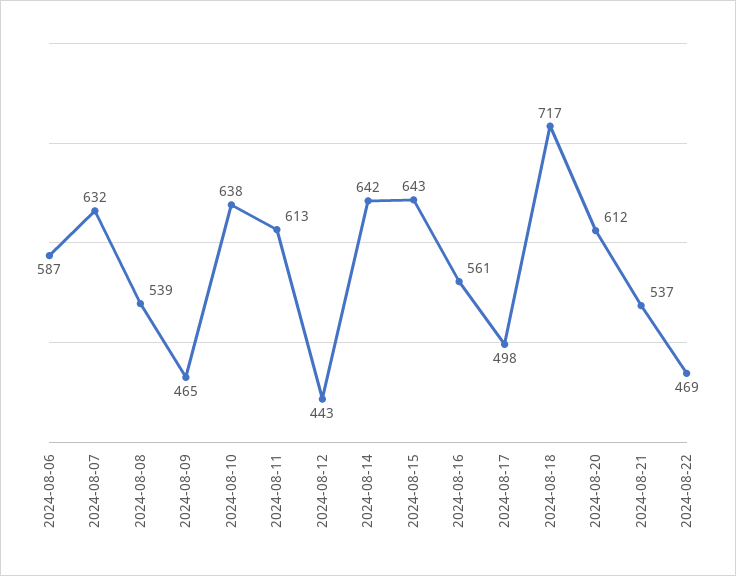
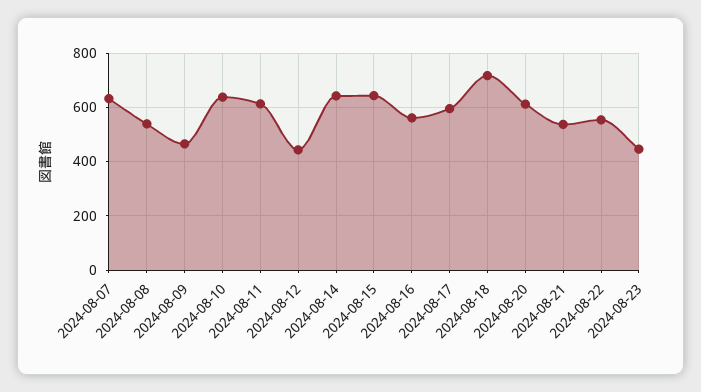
2024-08-06: 587 -> none
2024-08-17: 498 -> 600
2024-08-22: 469 -> 550
2024-08-23: none -> 450

